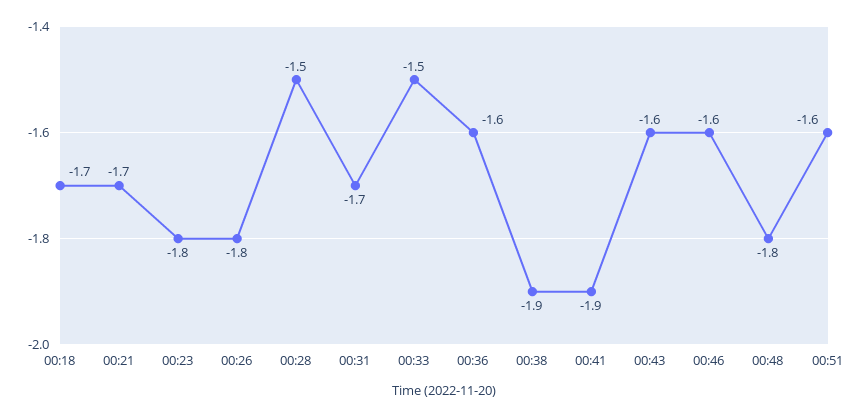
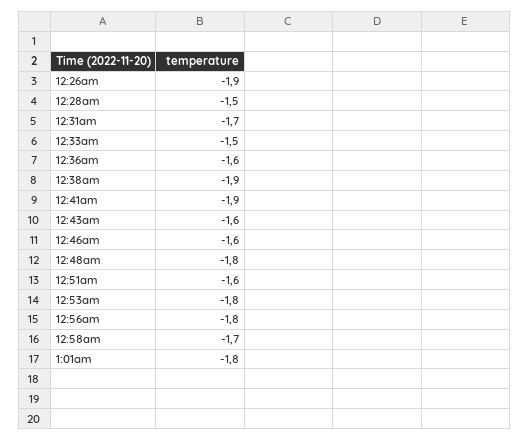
00:18: -1.7 -> none
00:21: -1.7 -> none
00:23: -1.8 -> none
00:26: -1.8 -> -1.9
12:53am: none -> -1.8
12:56am: none -> -1.8
12:58am: none -> -1.7
1:01am: none -> -1.8

